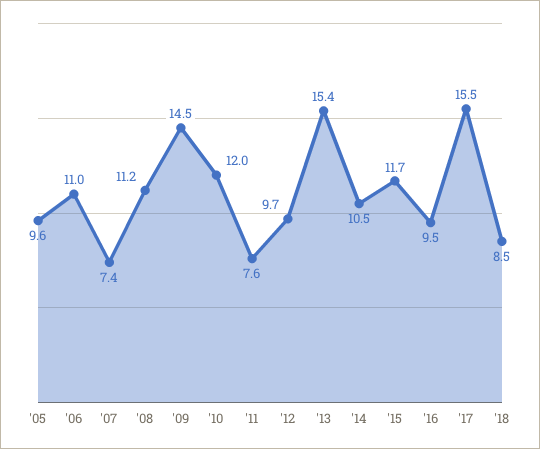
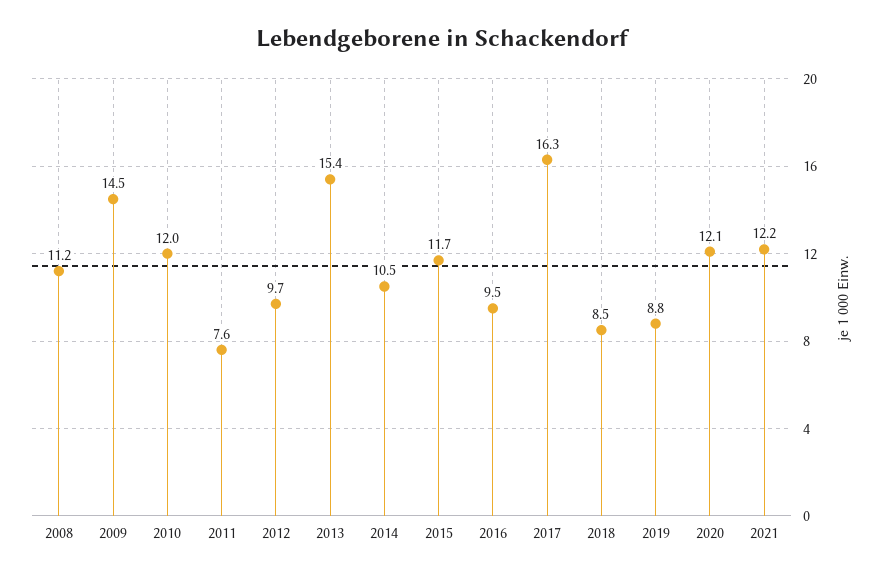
'05: 9.6 -> none
'06: 11 -> none
'07: 7.4 -> none
'17: 15.5 -> 16.3
2019: none -> 8.8
2020: none -> 12.1
2021: none -> 12.2

